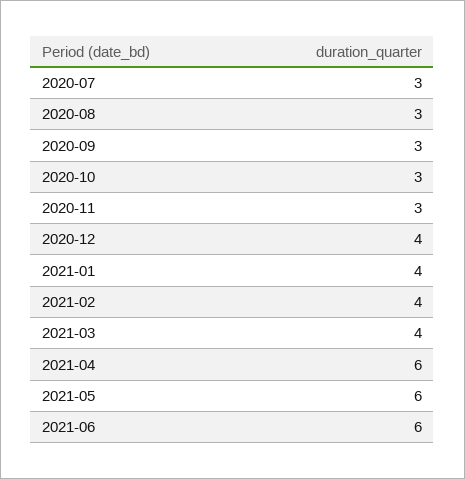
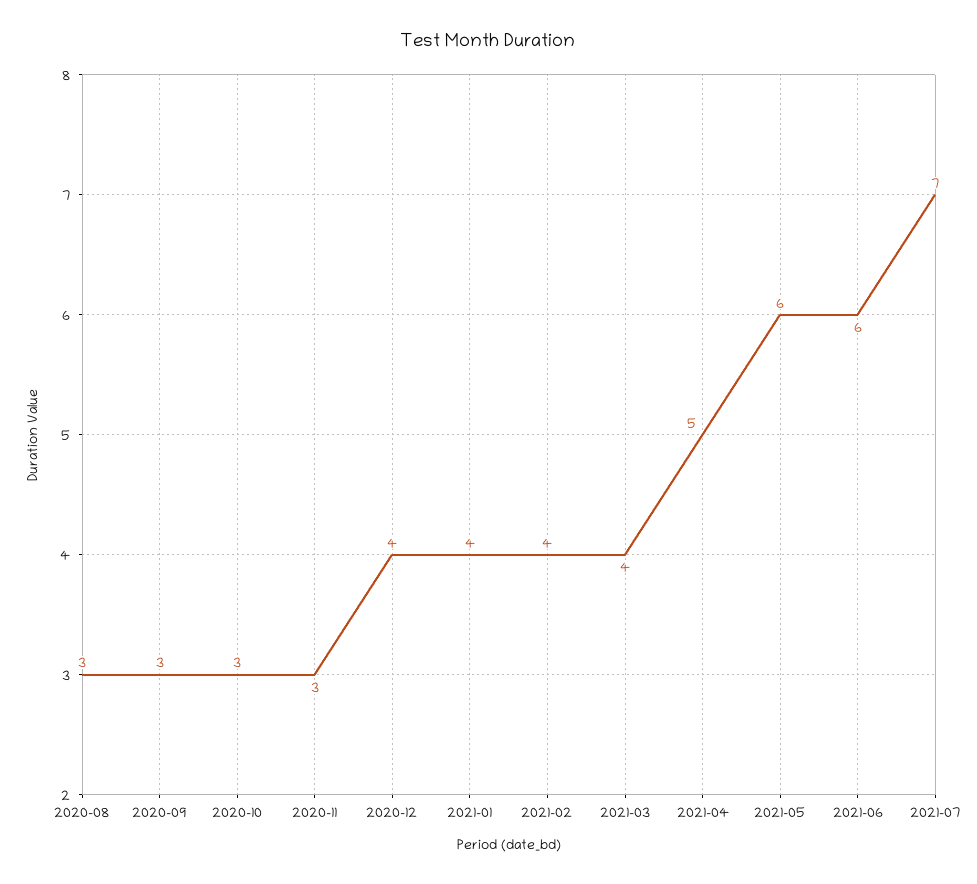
2020-07: 3 -> none
2021-04: 6 -> 5
2021-07: none -> 7

